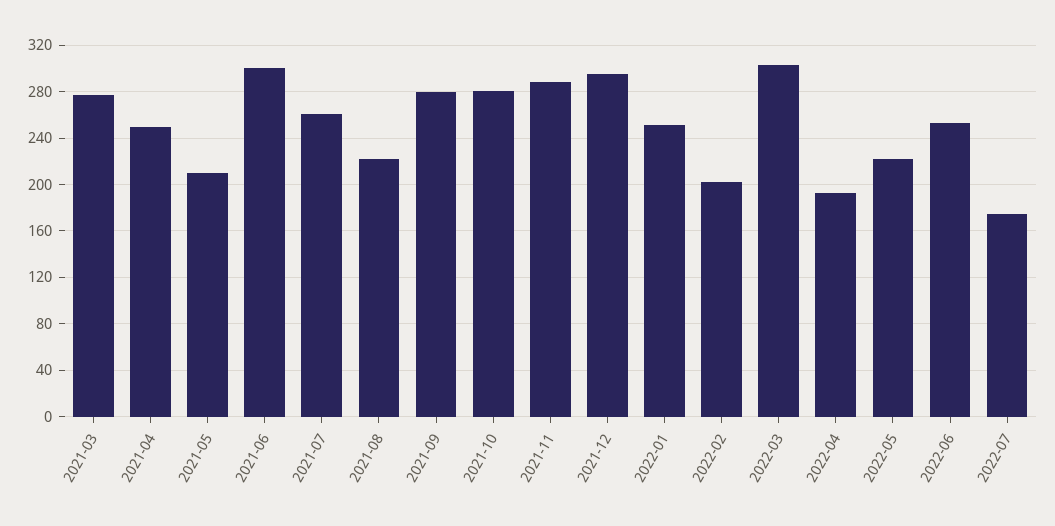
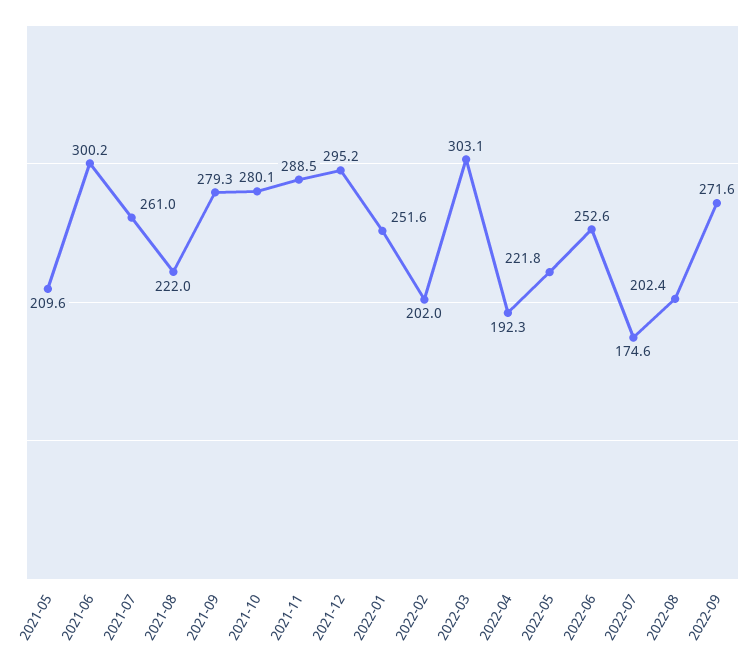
2021-03: 280 -> none
2021-04: 250 -> none
2022-08: none -> 202.4
2022-09: none -> 271.6

